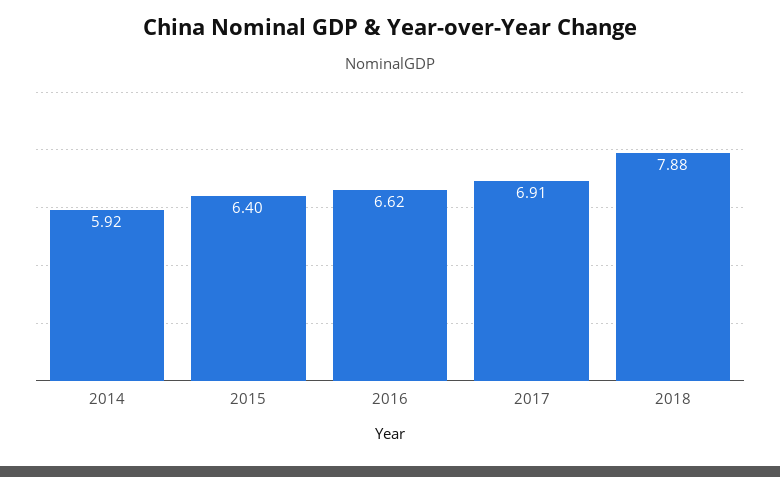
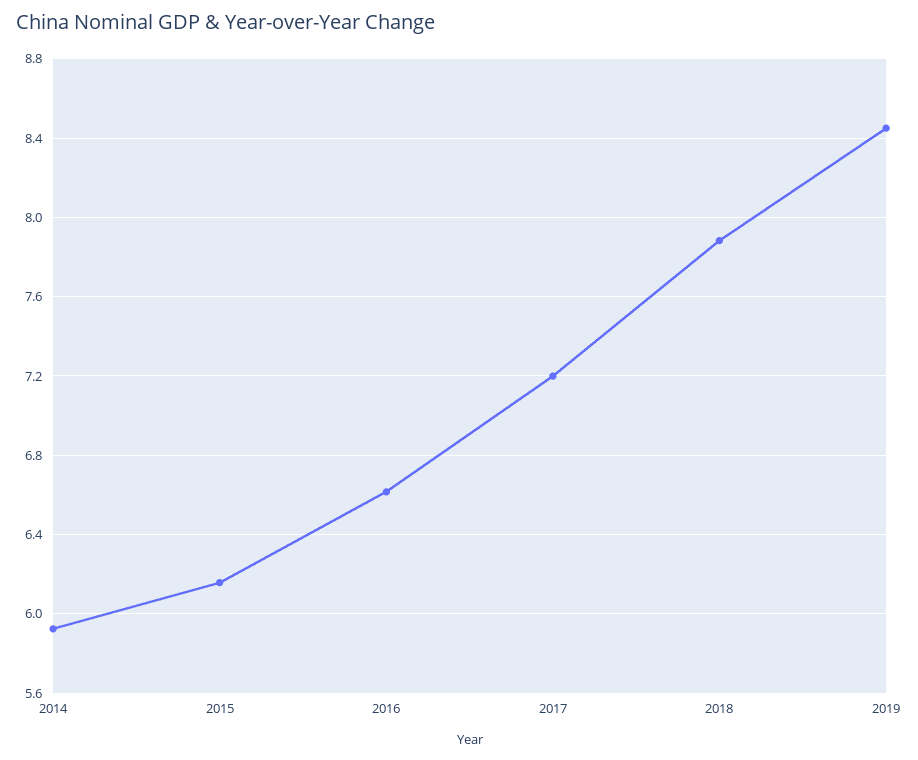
2015: 6.4 -> 6.15
2017: 6.91 -> 7.2
2019: none -> 8.45

